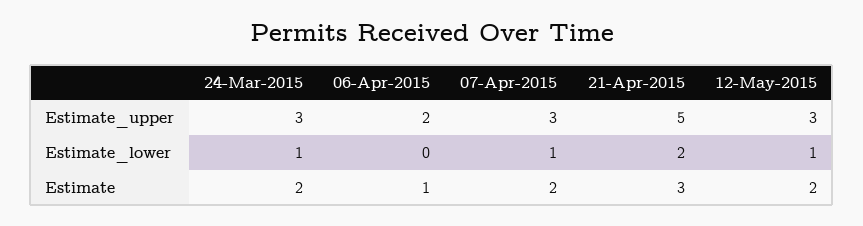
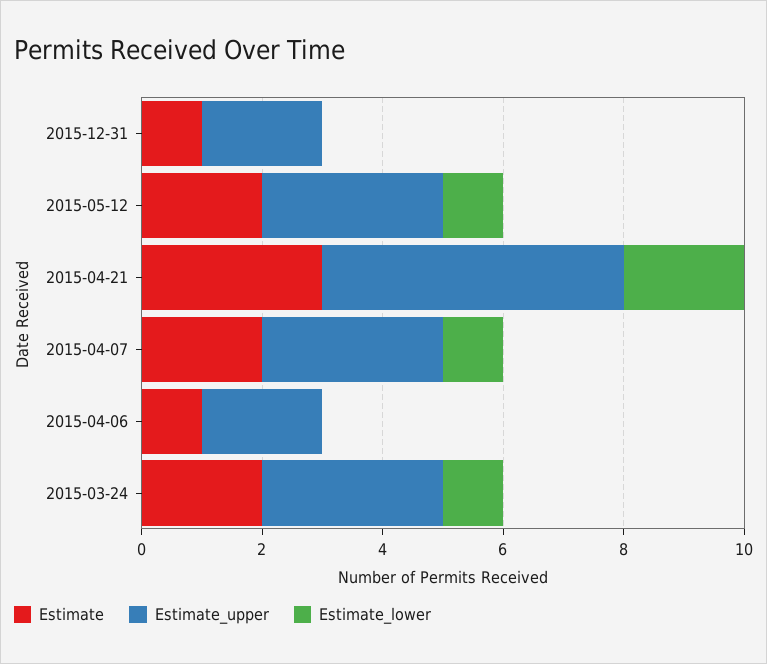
Estimate, 2015-12-31: none -> 1
Estimate_upper, 2015-12-31: none -> 2
Estimate_lower, 2015-12-31: none -> 0

